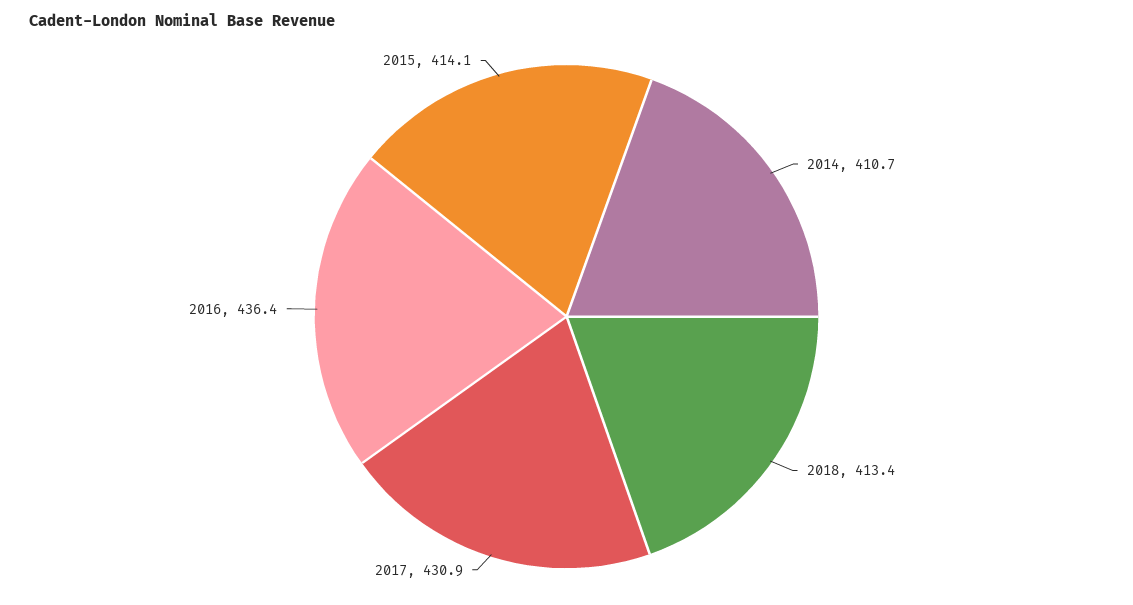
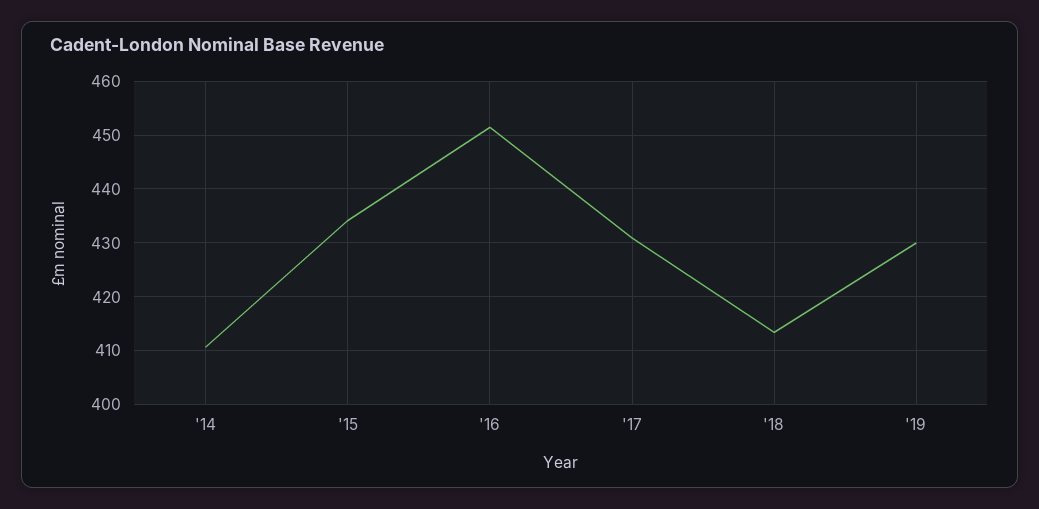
2016: 436.4 -> 452
2015: 414.1 -> 434
'19: none -> 430

